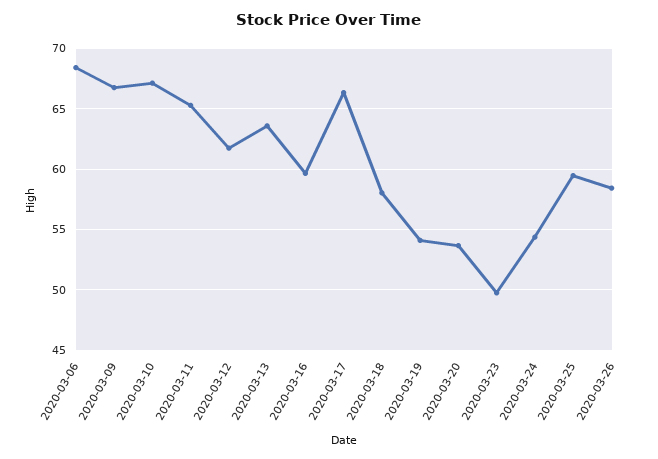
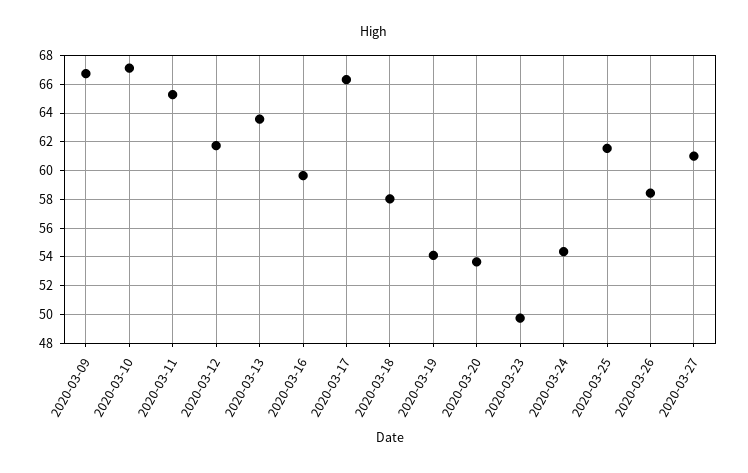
2020-03-06: 68.5 -> none
2020-03-25: 59.5 -> 61.5
2020-03-27: none -> 61

